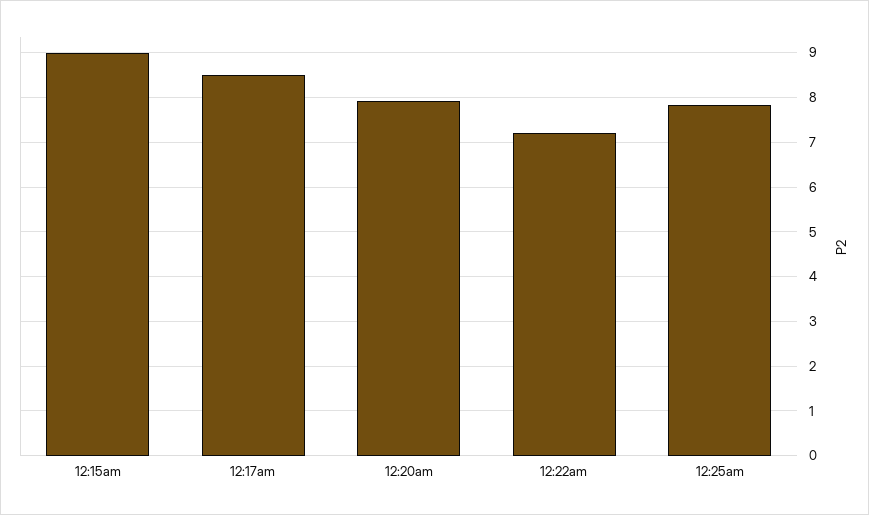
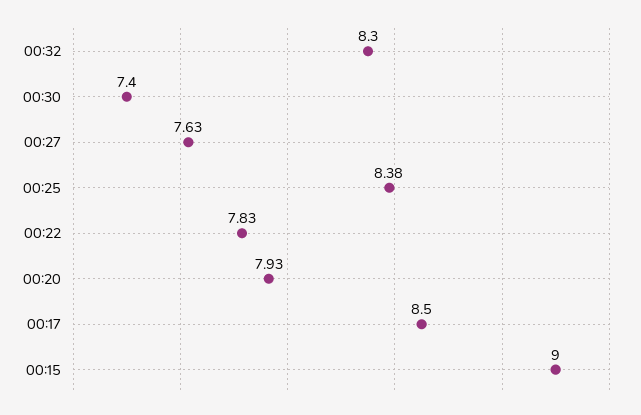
12:22am: 7.2 -> 7.83
12:25am: 7.8 -> 8.38
00:32: none -> 8.3
00:30: none -> 7.4
00:27: none -> 7.63

